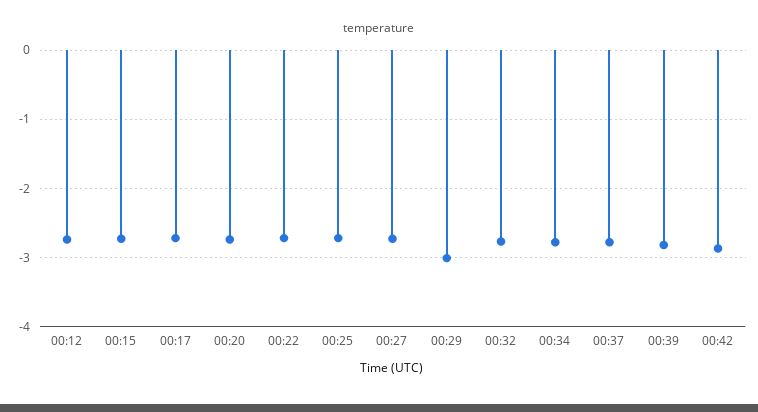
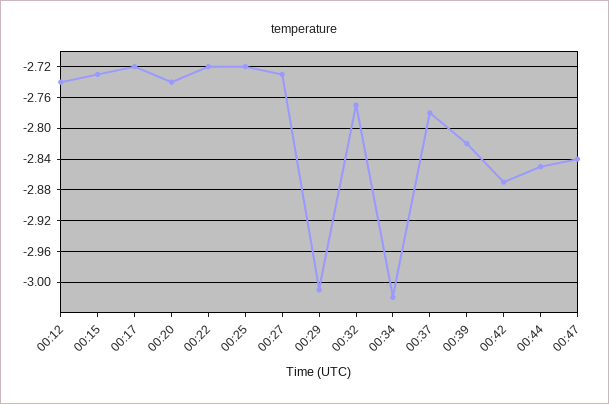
00:34: -2.8 -> -3.02
00:44: none -> -2.85
00:47: none -> -2.84

